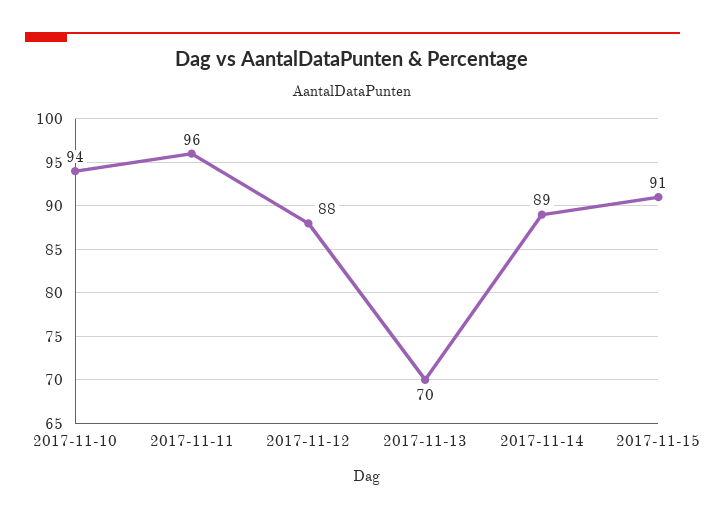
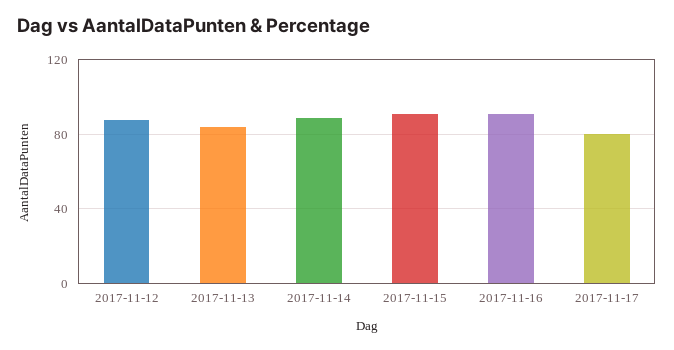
2017-11-10: 94 -> none
2017-11-11: 96 -> none
2017-11-13: 70 -> 85
2017-11-16: none -> 90
2017-11-17: none -> 80

